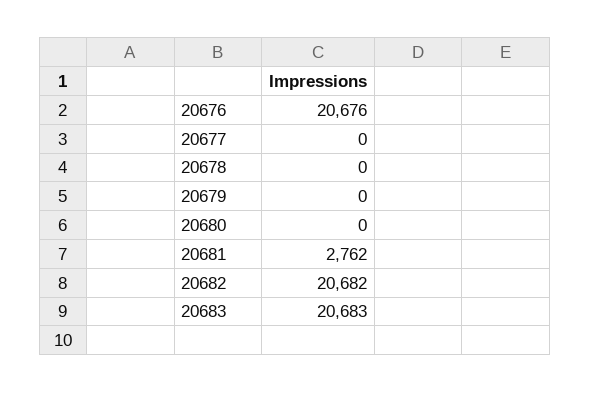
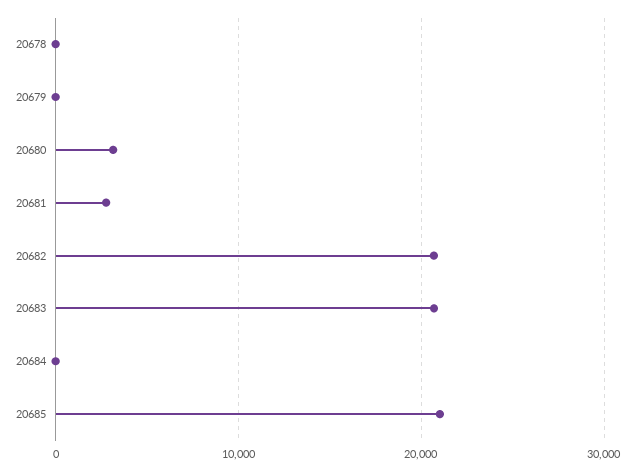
20676: 20676 -> none
20677: 0 -> none
20680: 0 -> 3000
20684: none -> 0
20685: none -> 21000

